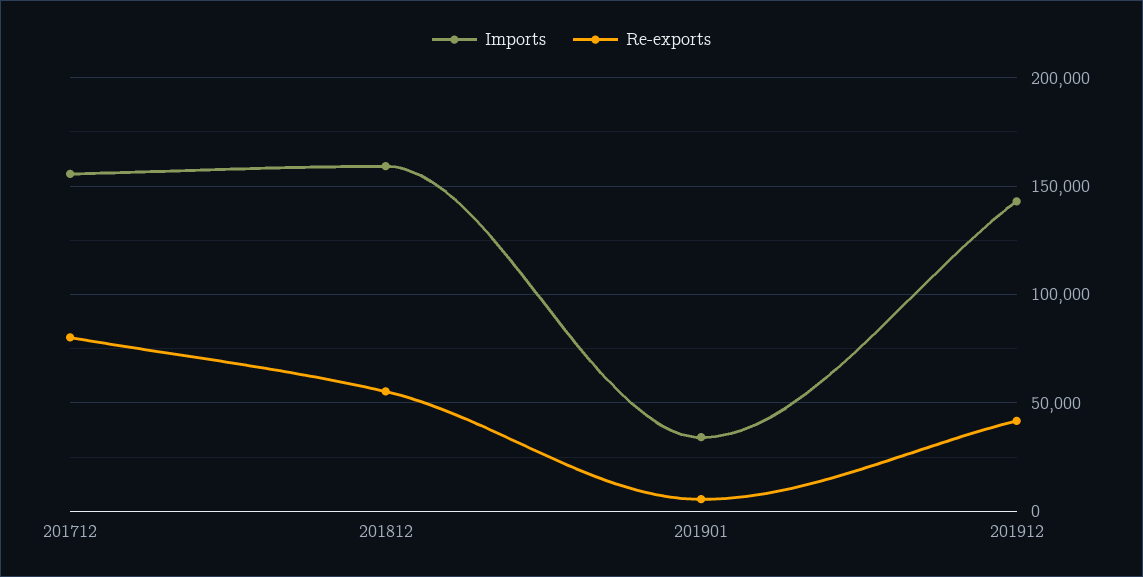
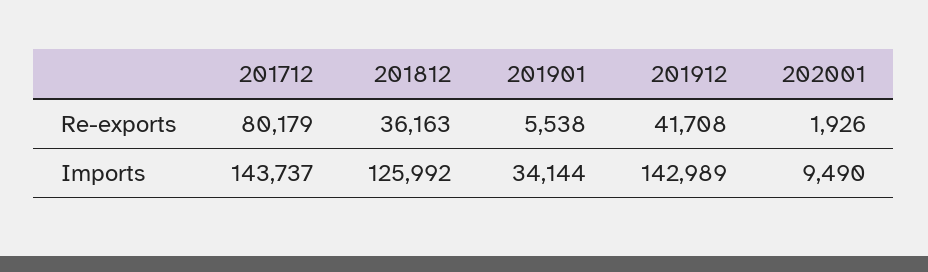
Imports, 201712: 155000 -> 143737
Imports, 201812: 160000 -> 125992
Re-exports, 201812: 55000 -> 36163
Re-exports, 202001: none -> 1926
Imports, 202001: none -> 9490

